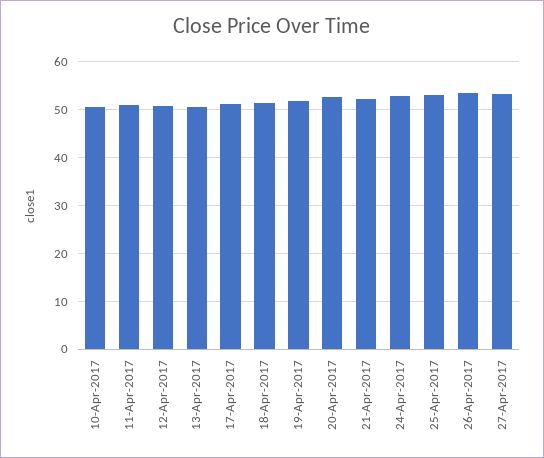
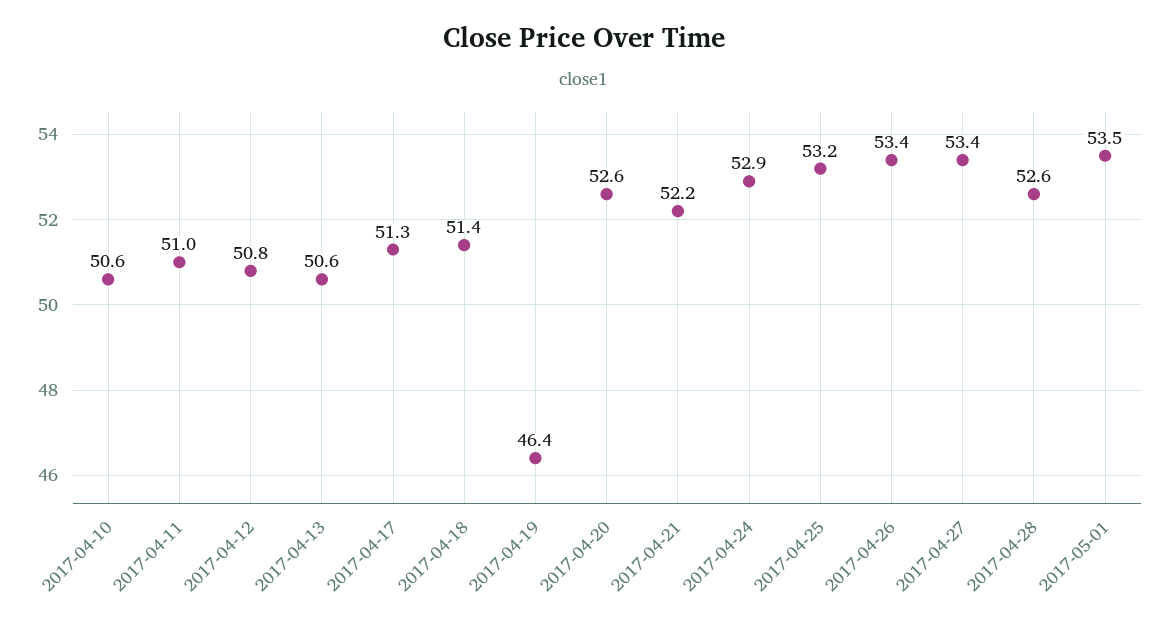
19-Apr-2017: 52 -> 46.4
2017-04-28: none -> 52.6
2017-05-01: none -> 53.5

